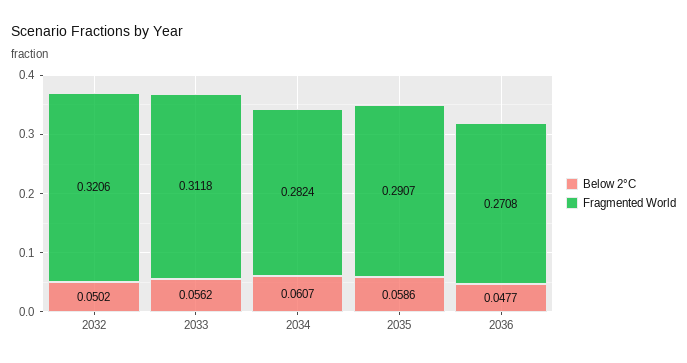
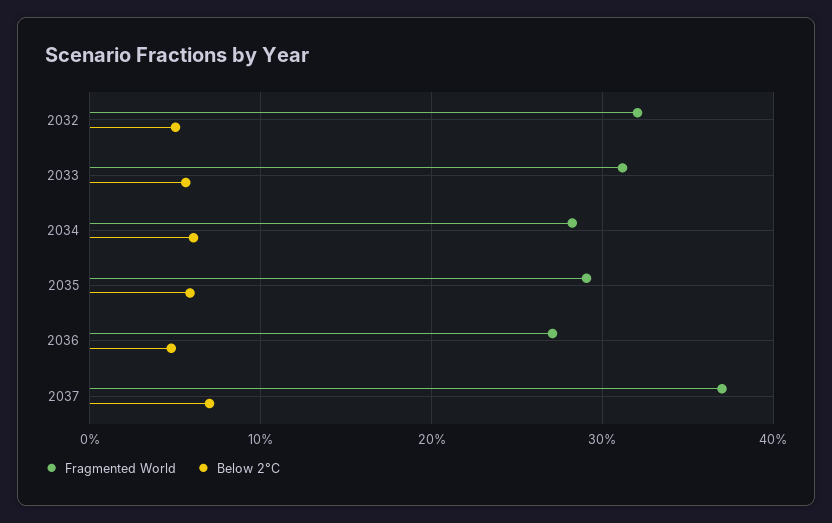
Fragmented World, 2037: none -> 0.37
Below 2°C, 2037: none -> 0.07

